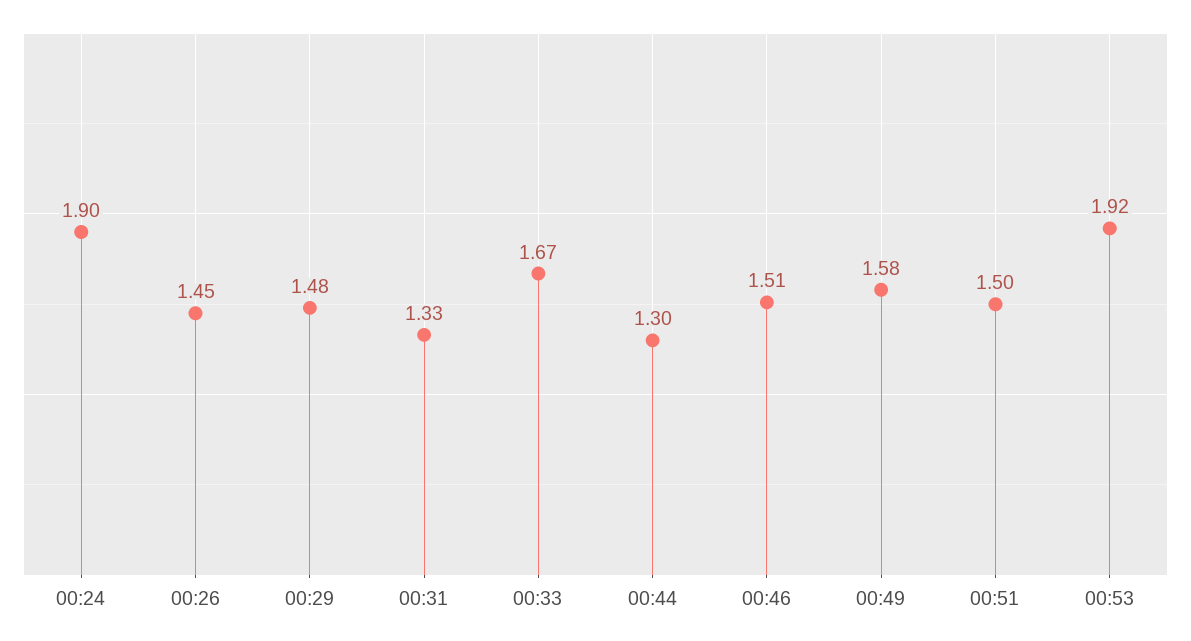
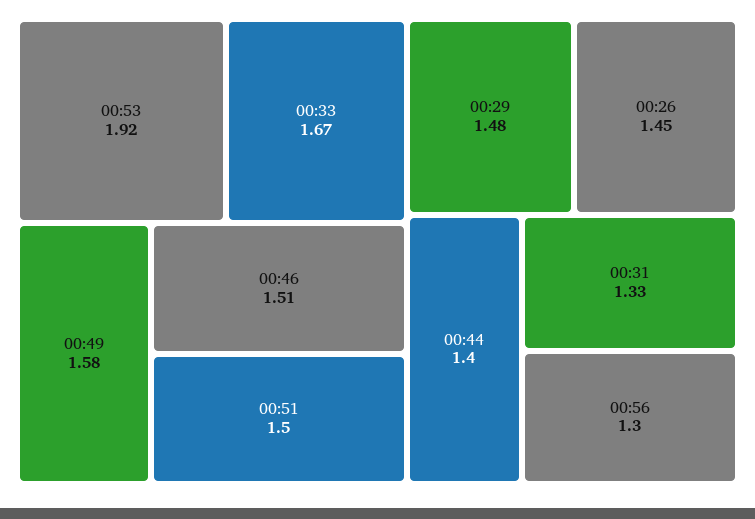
00:24: 1.9 -> none
00:44: 1.3 -> 1.4
00:56: none -> 1.3

